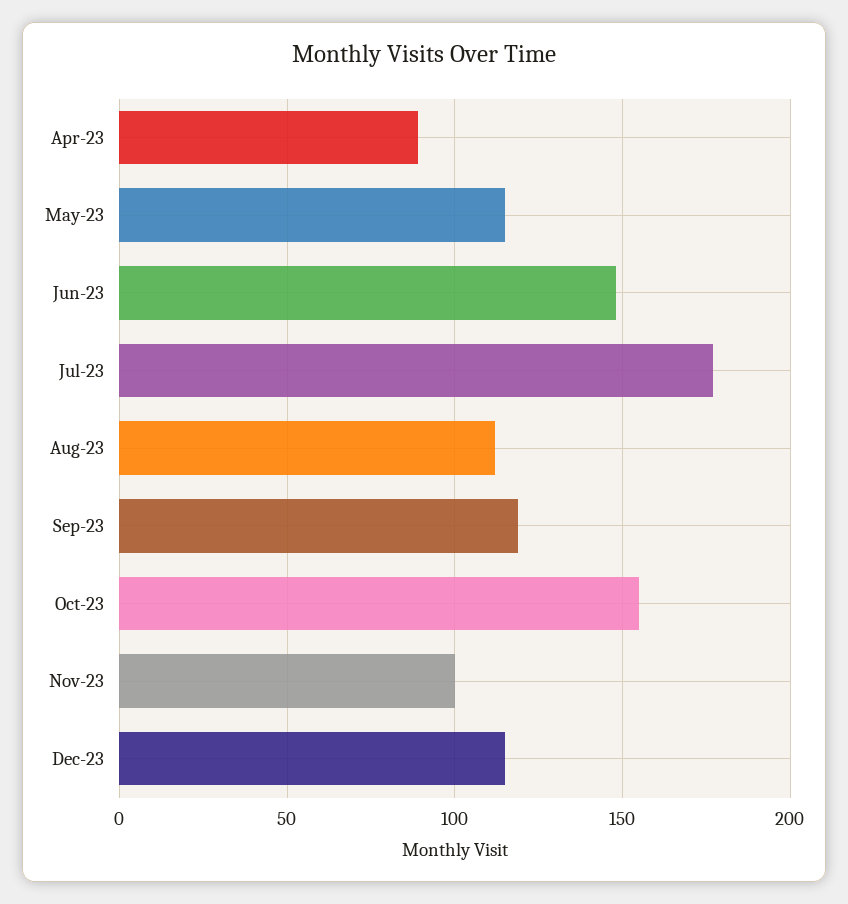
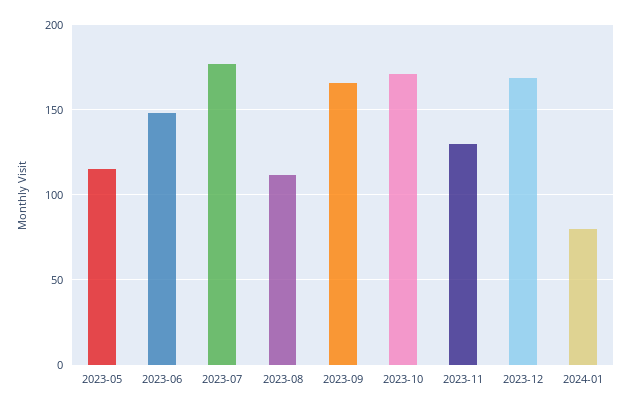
Apr-23: 90 -> none
Sep-23: 120 -> 165
Oct-23: 155 -> 170
Nov-23: 100 -> 130
Dec-23: 115 -> 170
2024-01: none -> 80

